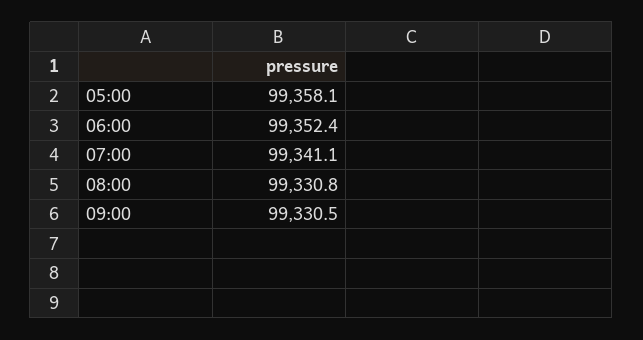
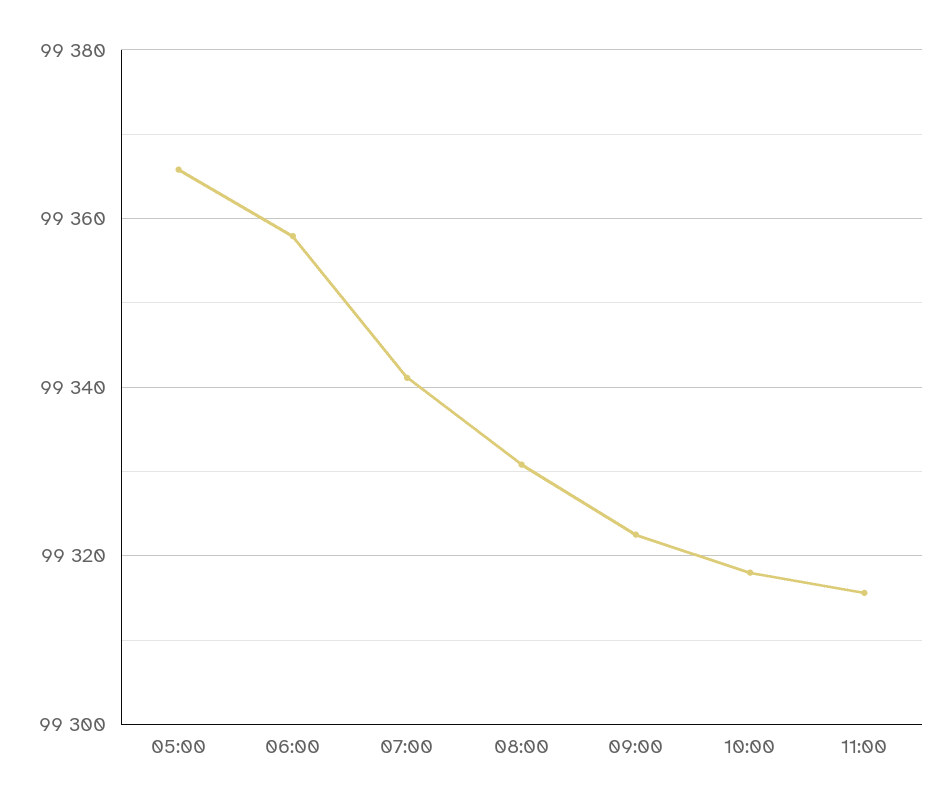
05:00: 99358.1 -> 99366
06:00: 99352.4 -> 99358
09:00: 99330.5 -> 99322
10:00: none -> 99318
11:00: none -> 99316

